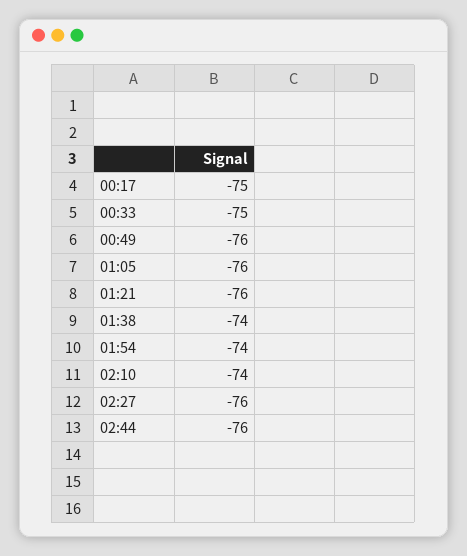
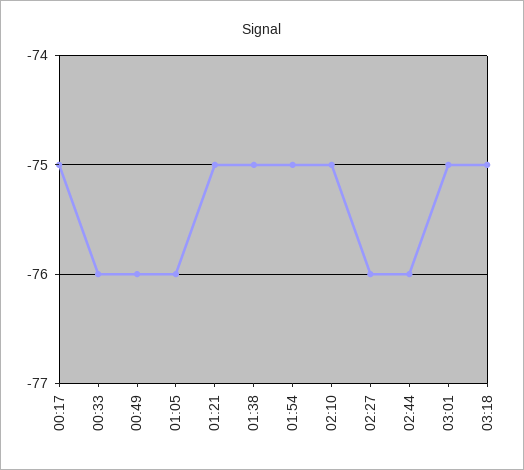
00:33: -75 -> -76
01:21: -76 -> -75
01:38: -74 -> -75
01:54: -74 -> -75
02:10: -74 -> -75
03:01: none -> -75
03:18: none -> -75

